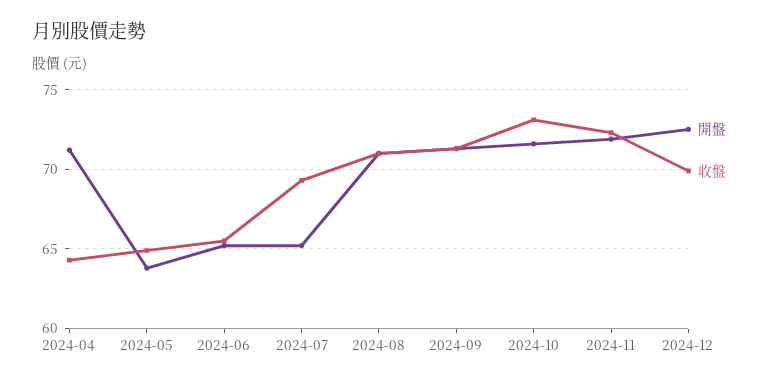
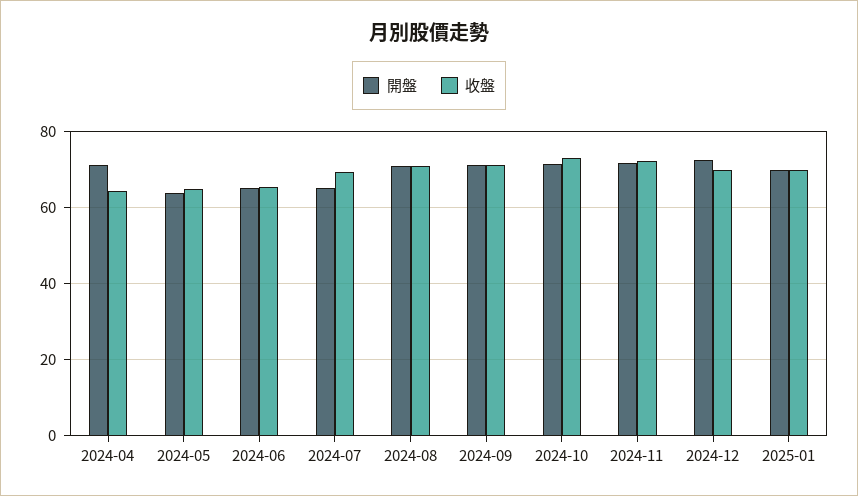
開盤, 2025-01: none -> 70
收盤, 2025-01: none -> 70

